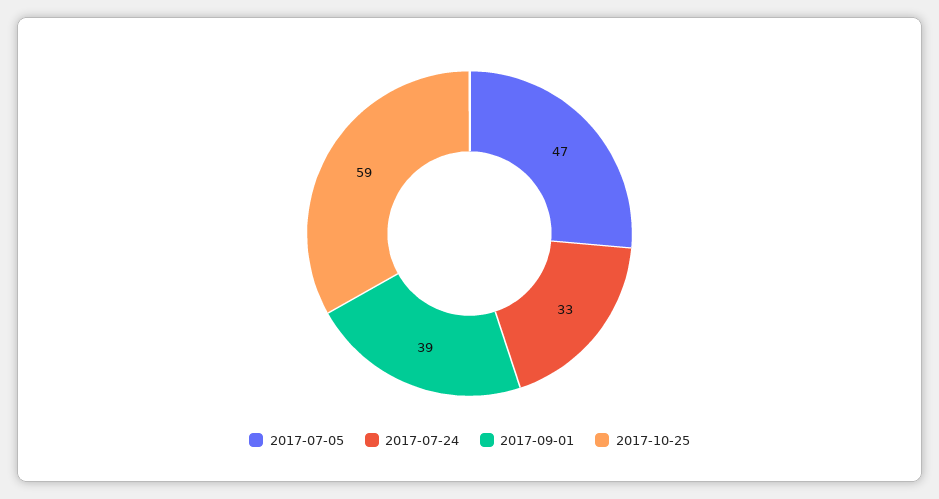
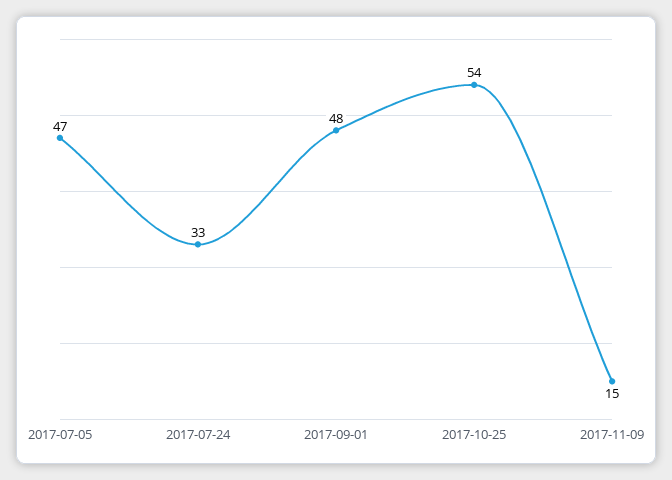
2017-09-01: 39 -> 48
2017-10-25: 59 -> 54
2017-11-09: none -> 15

